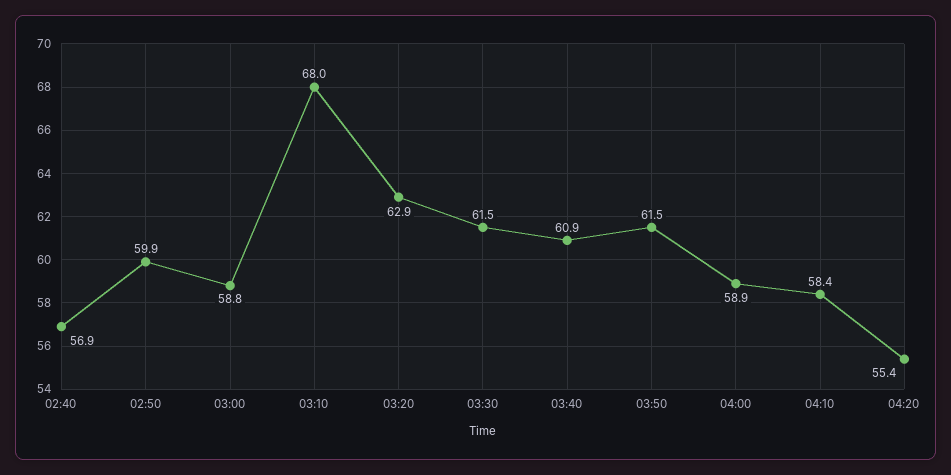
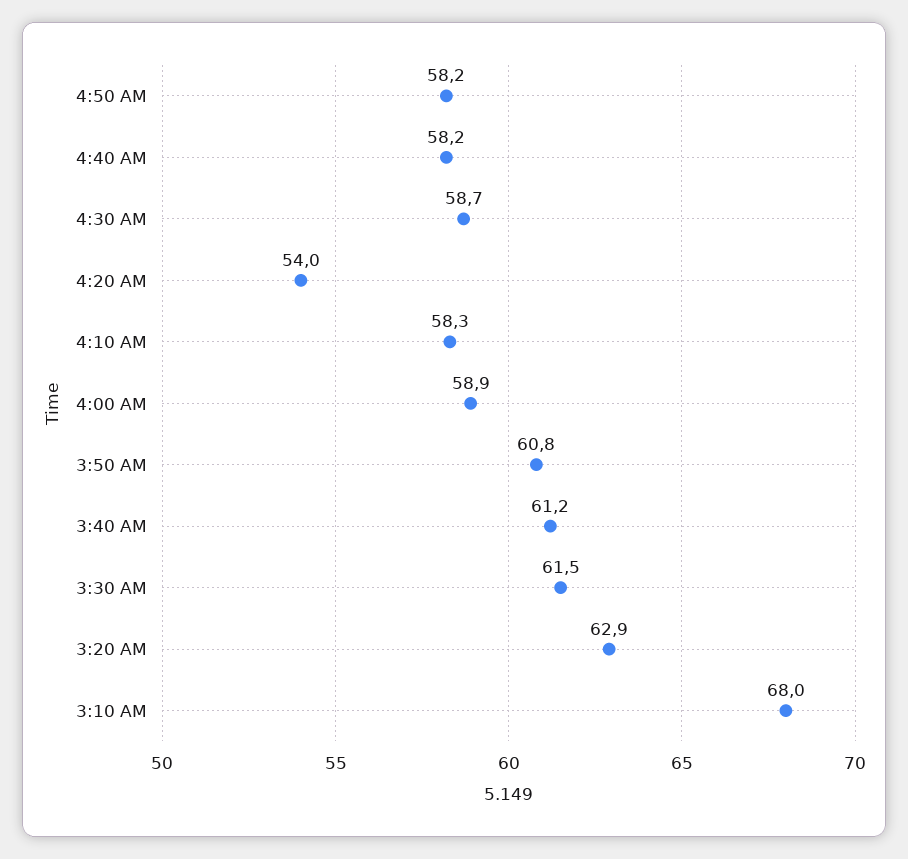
02:40: 56.9 -> none
02:50: 59.9 -> none
03:00: 58.8 -> none
03:40: 60.9 -> 61.2
03:50: 61.5 -> 60.8
04:10: 58.4 -> 58.3
04:20: 55.4 -> 54
4:50 AM: none -> 58.2
4:40 AM: none -> 58.2
4:30 AM: none -> 58.7

